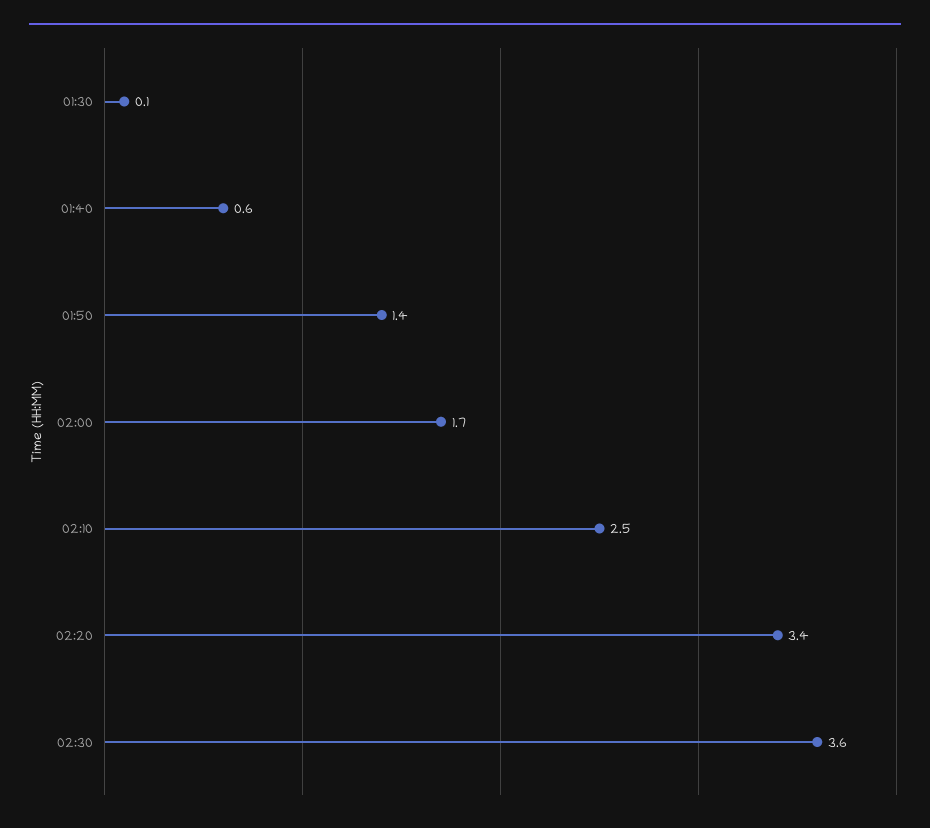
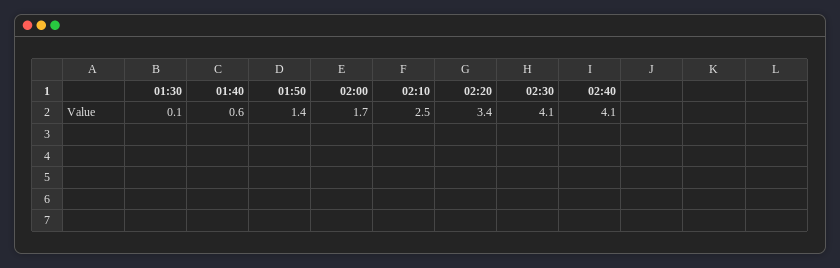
02:30: 3.6 -> 4.1
02:40: none -> 4.1

